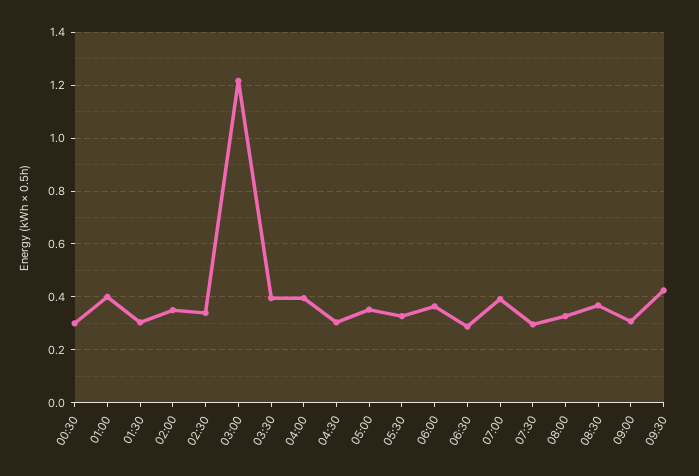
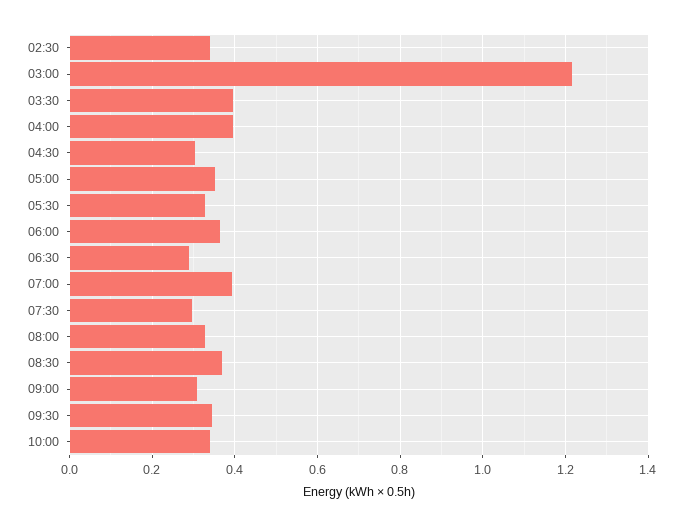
00:30: 0.3 -> none
01:00: 0.4 -> none
01:30: 0.3 -> none
02:00: 0.35 -> none
09:30: 0.425 -> 0.34
10:00: none -> 0.34

